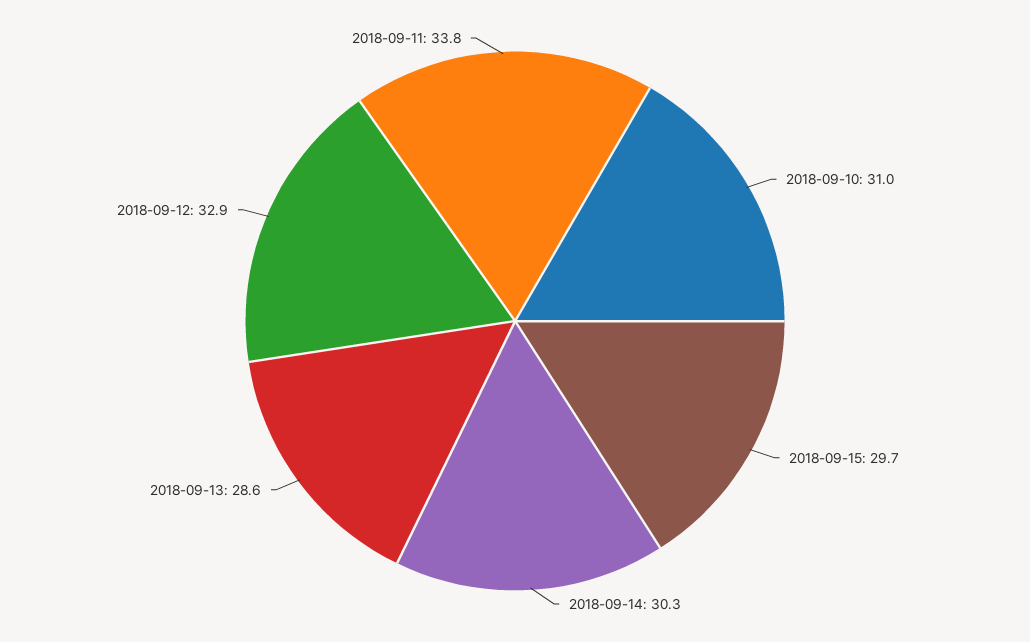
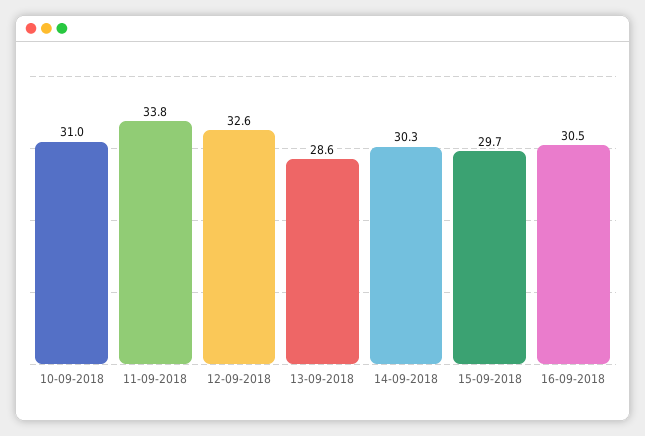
2018-09-12: 32.9 -> 32.6
16-09-2018: none -> 30.5

